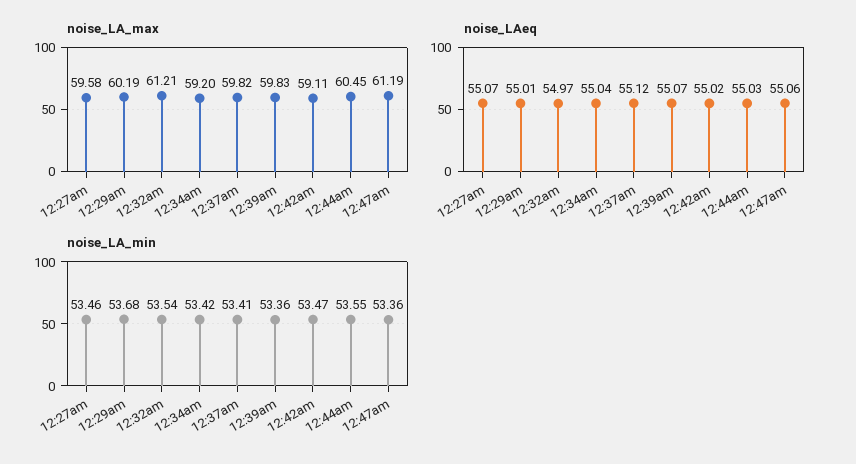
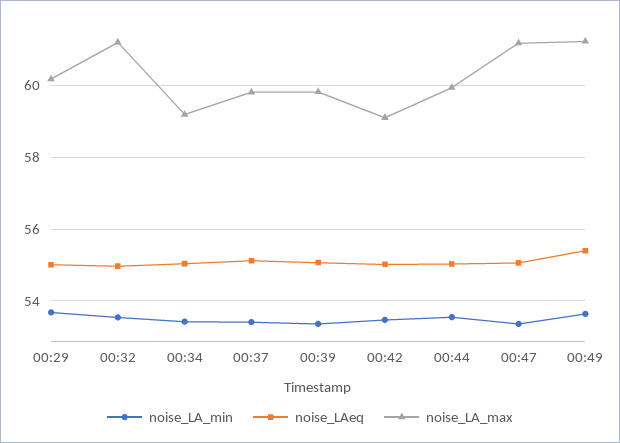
noise_LA_max, 12:27am: 59.58 -> none
noise_LA_max, 12:44am: 60.45 -> 60
noise_LAeq, 12:27am: 55.07 -> none
noise_LA_min, 12:27am: 53.46 -> none
noise_LA_min, 00:49: none -> 53.6
noise_LAeq, 00:49: none -> 55.4
noise_LA_max, 00:49: none -> 61.2

